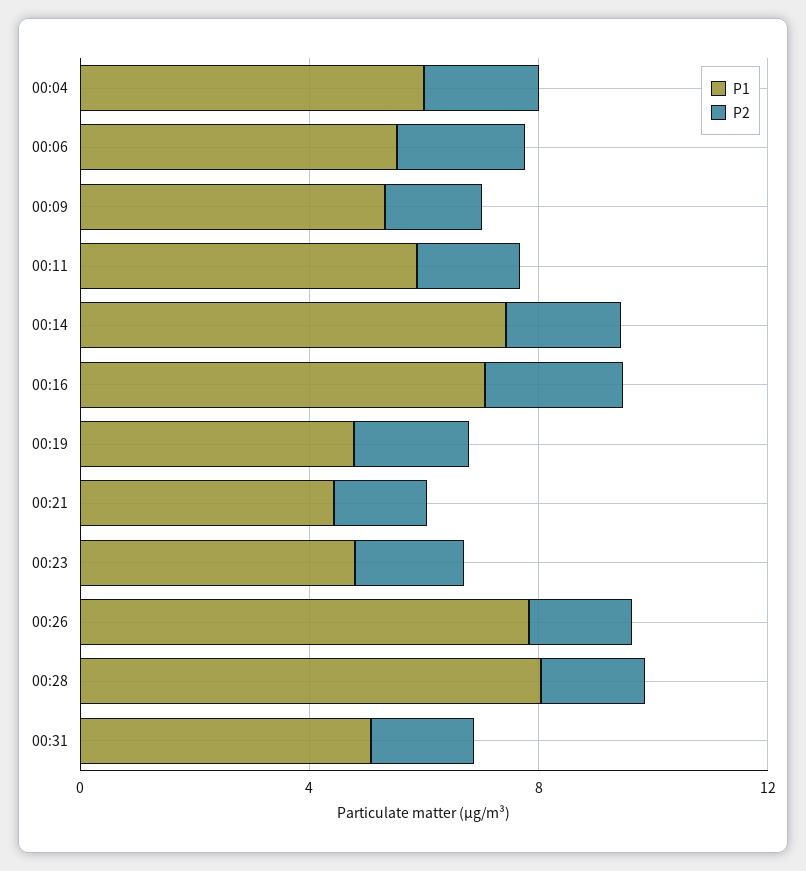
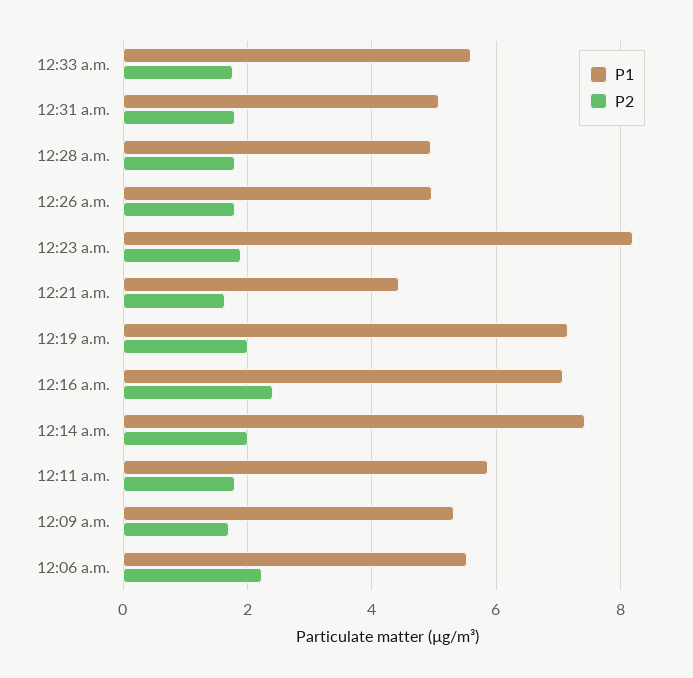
P1, 00:04: 6 -> none
P2, 00:04: 2 -> none
P1, 00:19: 5 -> 7.2
P1, 00:23: 5 -> 8.2
P1, 00:26: 8 -> 5
P1, 00:28: 8 -> 5
P1, 12:33 a.m.: none -> 5.6
P2, 12:33 a.m.: none -> 1.8

